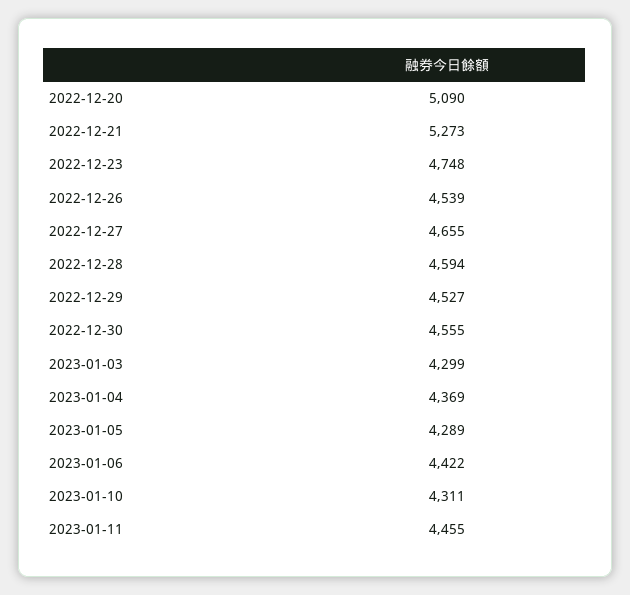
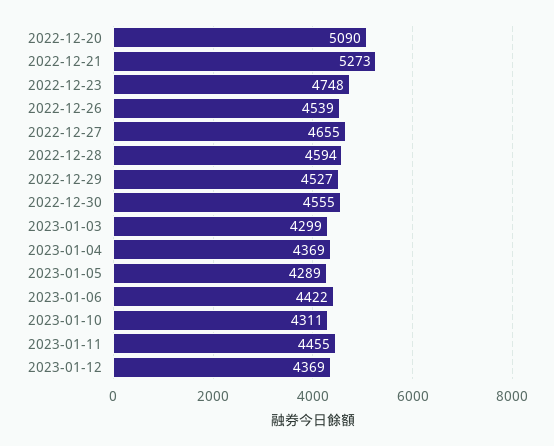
2023-01-12: none -> 4369

